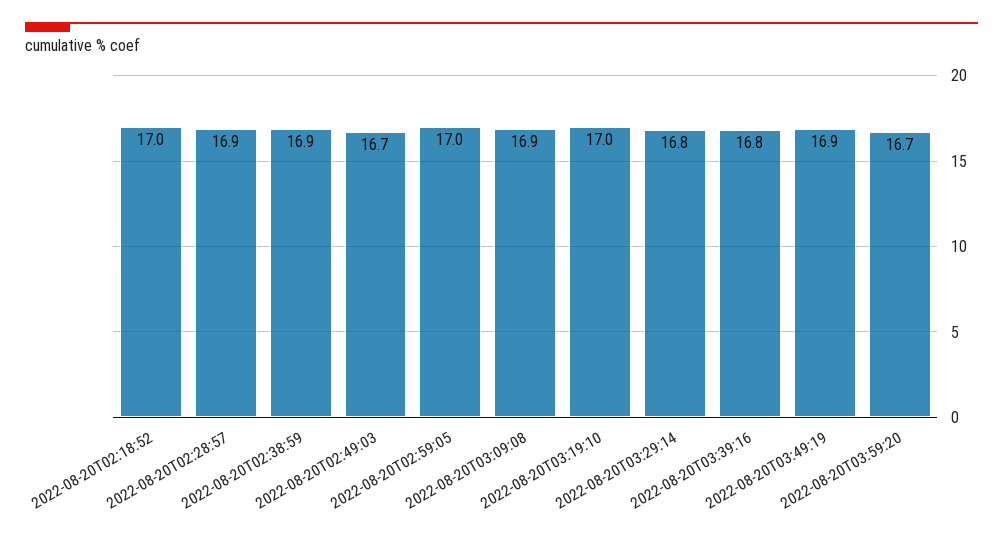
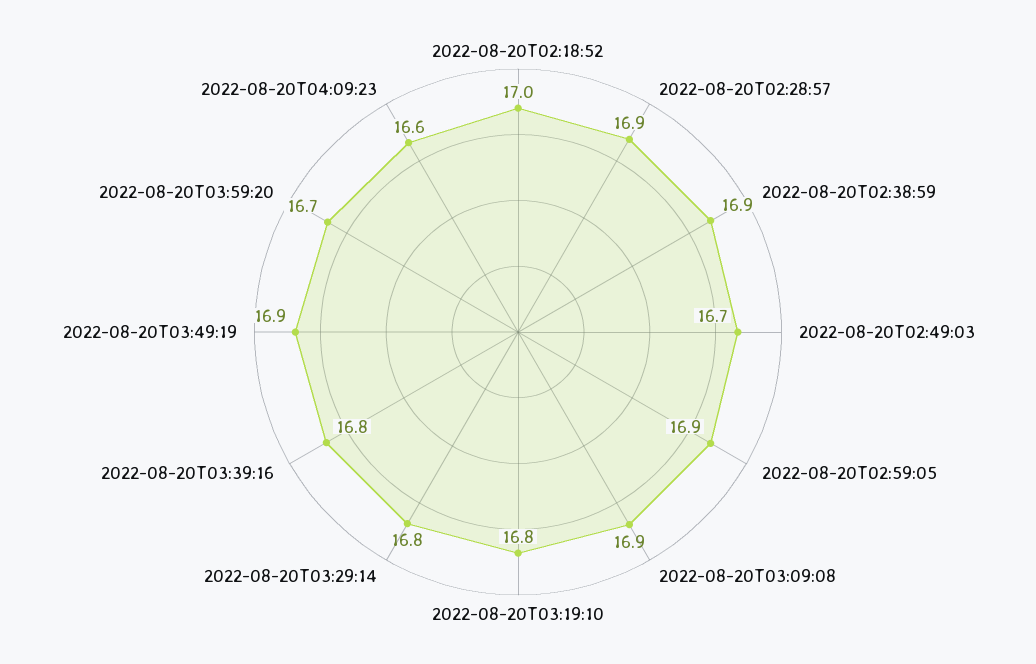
2022-08-20T02:59:05: 17 -> 16.9
2022-08-20T03:19:10: 17 -> 16.8
2022-08-20T04:09:23: none -> 16.6

